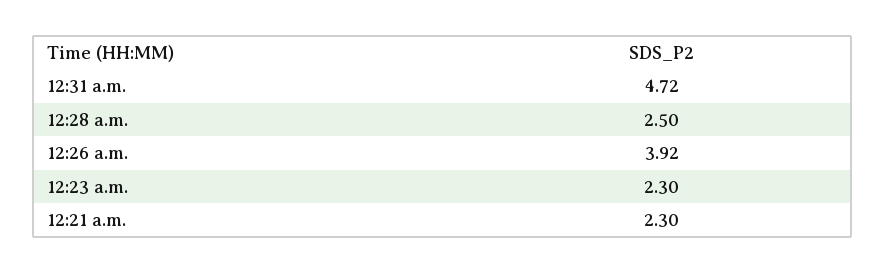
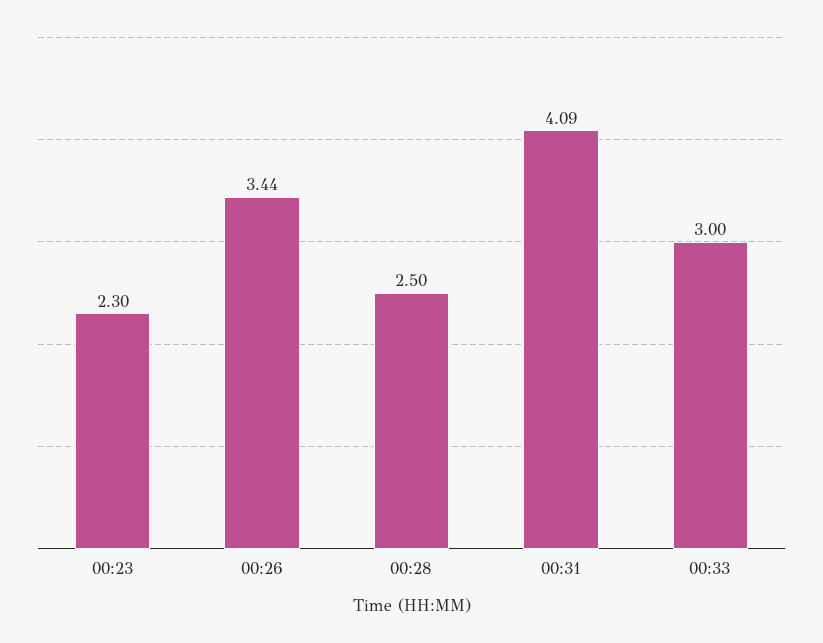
12:31 a.m.: 4.72 -> 4.09
12:26 a.m.: 3.92 -> 3.44
12:21 a.m.: 2.3 -> none
00:33: none -> 3

